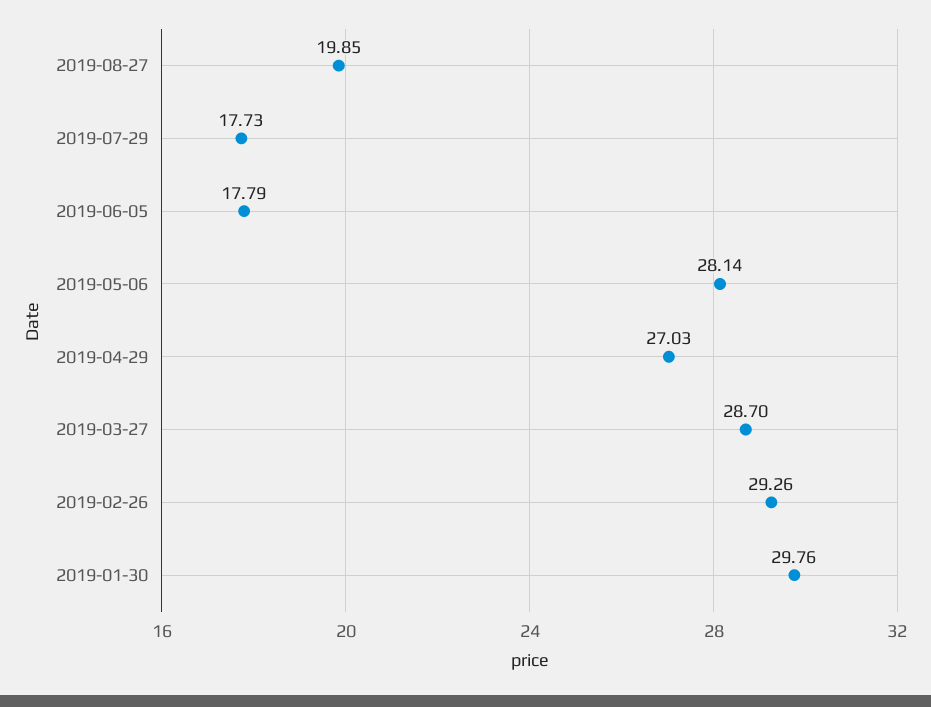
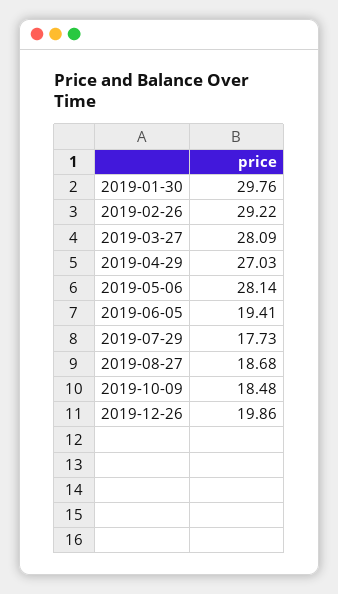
2019-08-27: 19.85 -> 18.68
2019-06-05: 17.79 -> 19.41
2019-03-27: 28.7 -> 28.09
2019-02-26: 29.26 -> 29.22
2019-10-09: none -> 18.48
2019-12-26: none -> 19.86

